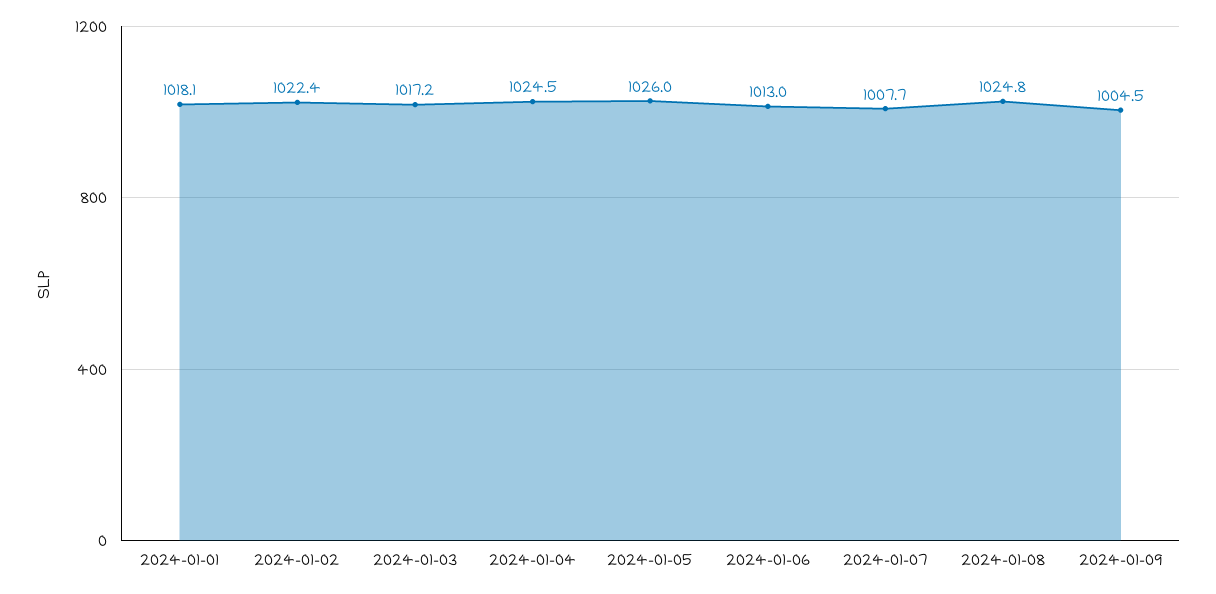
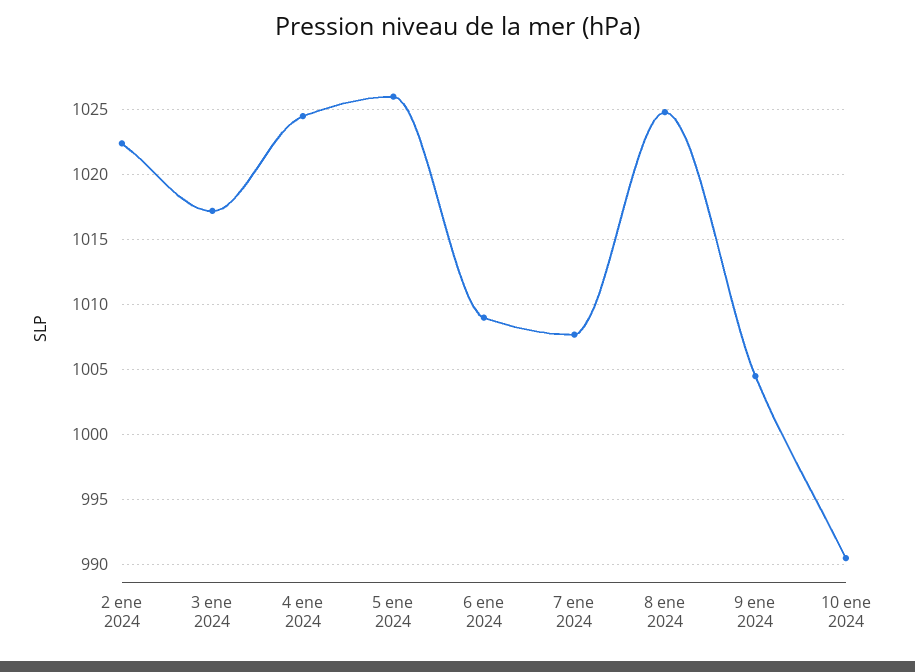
2024-01-01: 1018.1 -> none
2024-01-06: 1013 -> 1009
10 ene 2024: none -> 990.5

